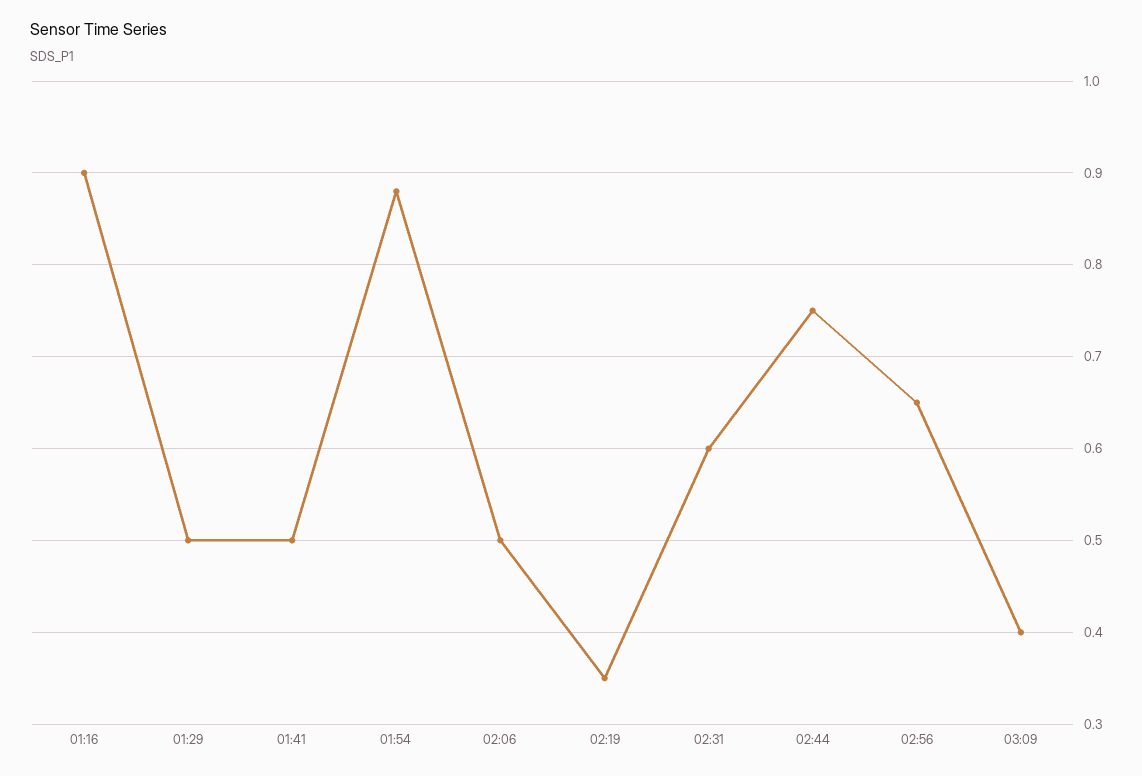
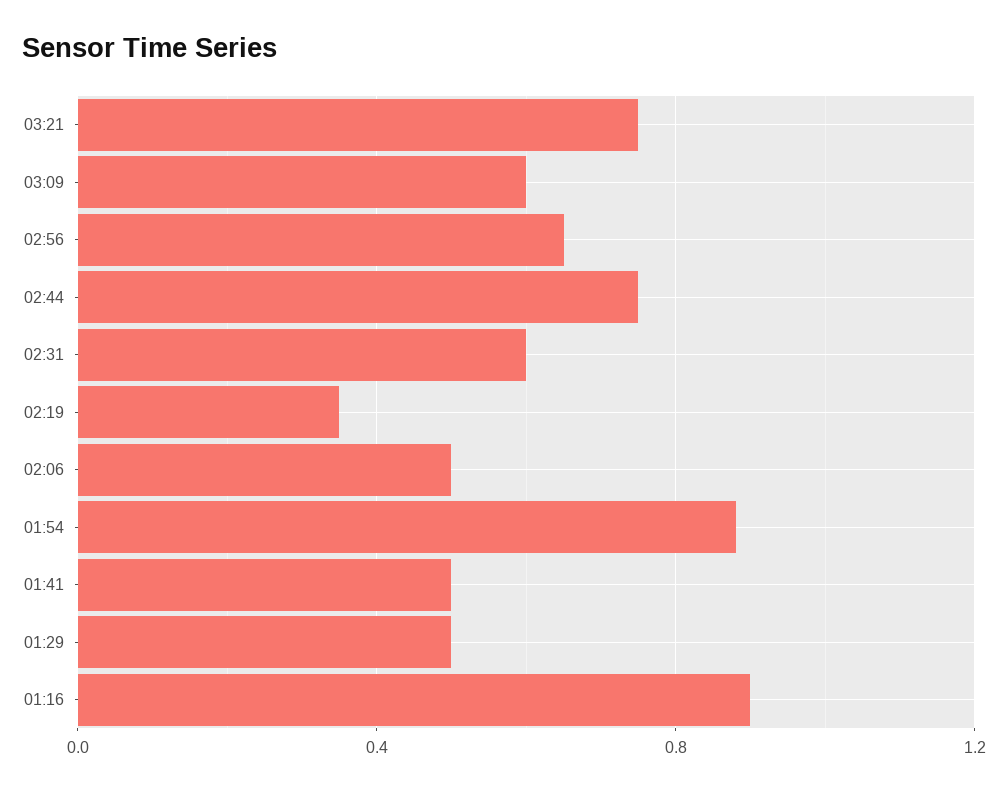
03:09: 0.4 -> 0.6
03:21: none -> 0.75

